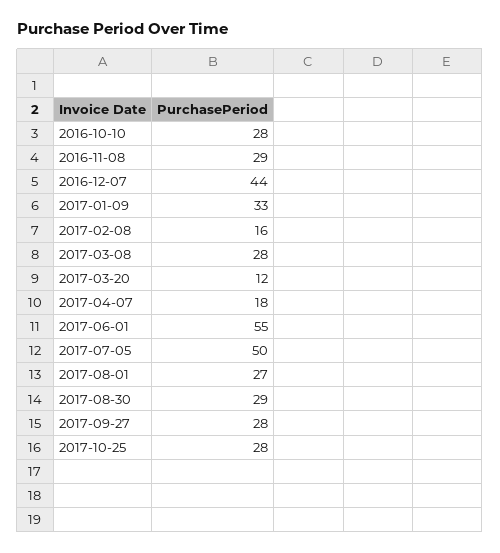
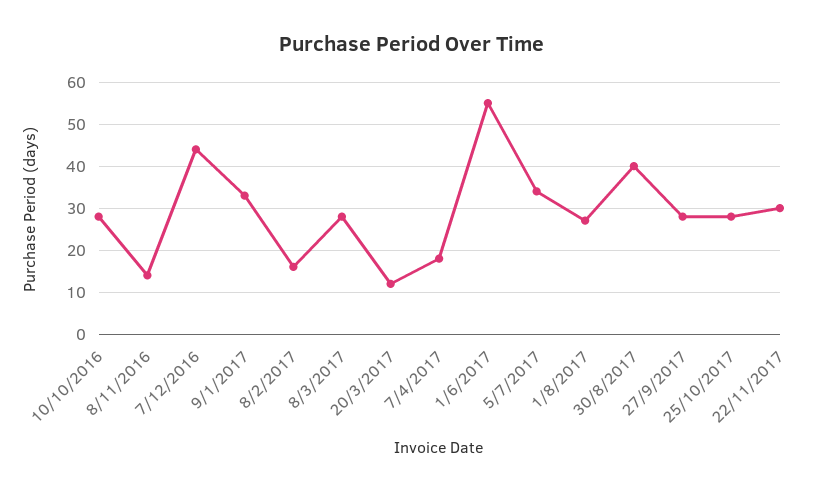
2016-11-08: 29 -> 15
2017-07-05: 50 -> 35
2017-08-30: 29 -> 40
22/11/2017: none -> 30

